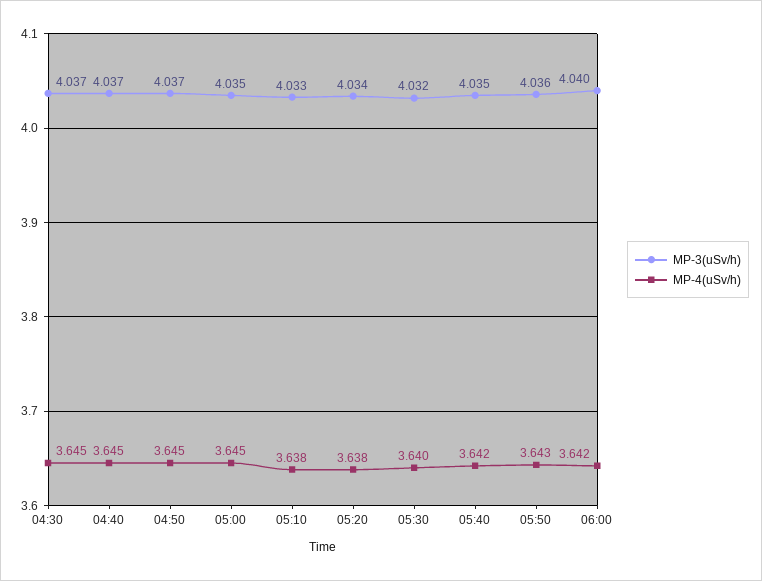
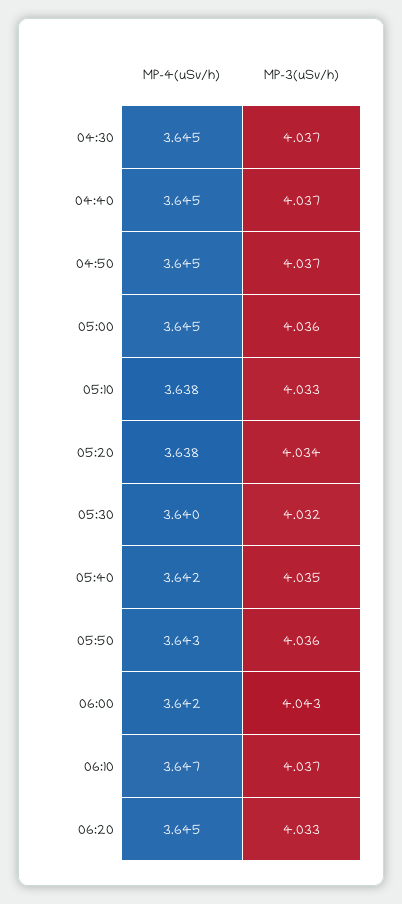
MP-3(uSv/h), 05:00: 4.035 -> 4.036
MP-3(uSv/h), 06:00: 4.04 -> 4.043
MP-4(uSv/h), 06:10: none -> 3.647
MP-3(uSv/h), 06:10: none -> 4.037
MP-4(uSv/h), 06:20: none -> 3.645
MP-3(uSv/h), 06:20: none -> 4.033

